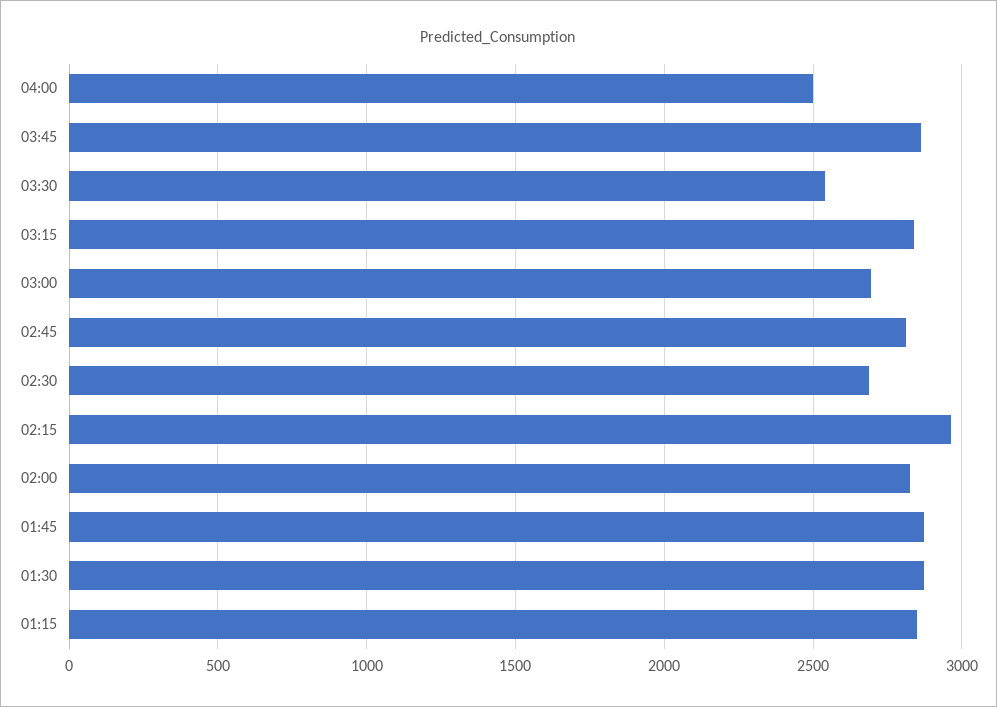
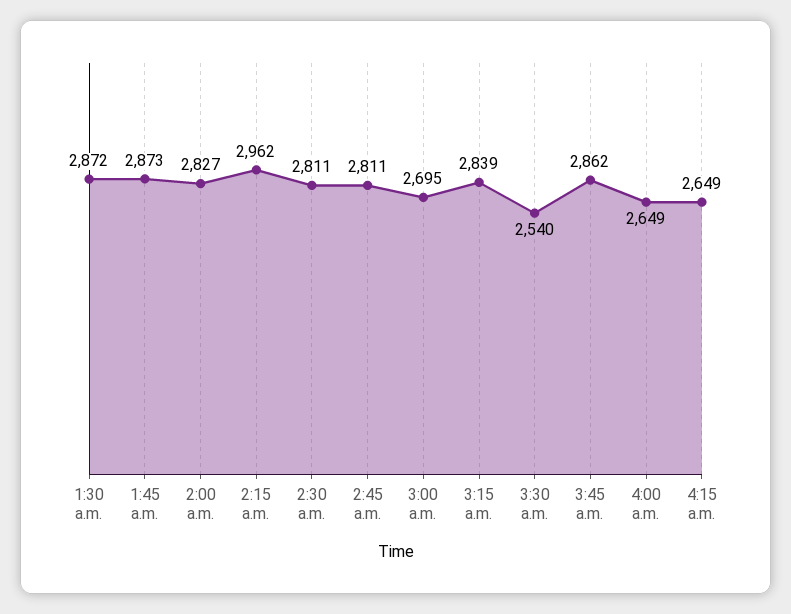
04:00: 2500 -> 2649
02:30: 2700 -> 2811
01:15: 2850 -> none
4:15 a.m.: none -> 2649

